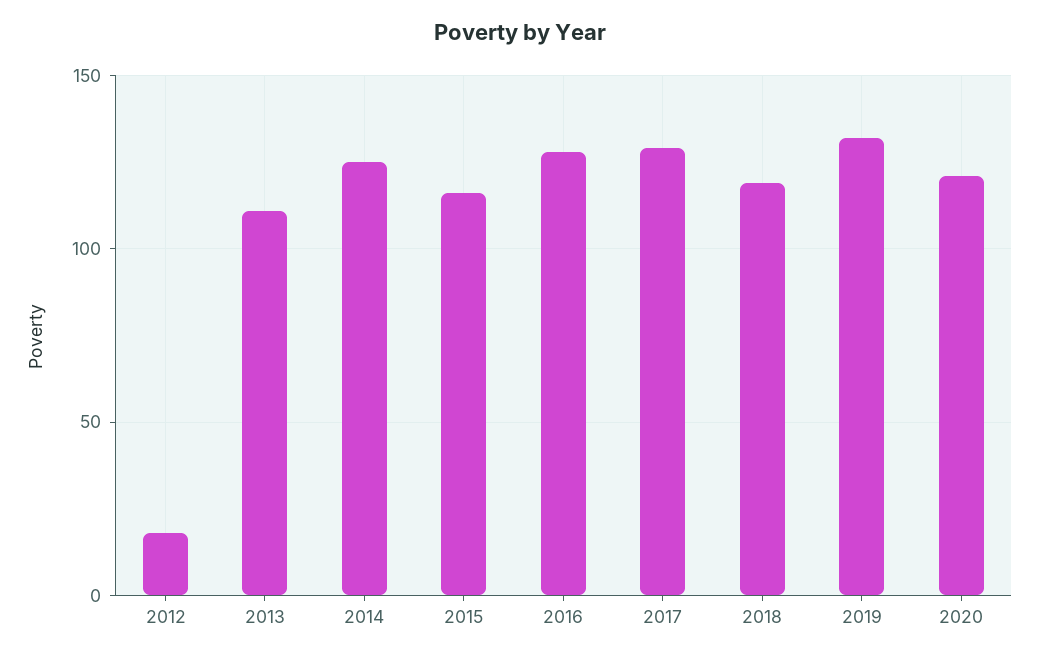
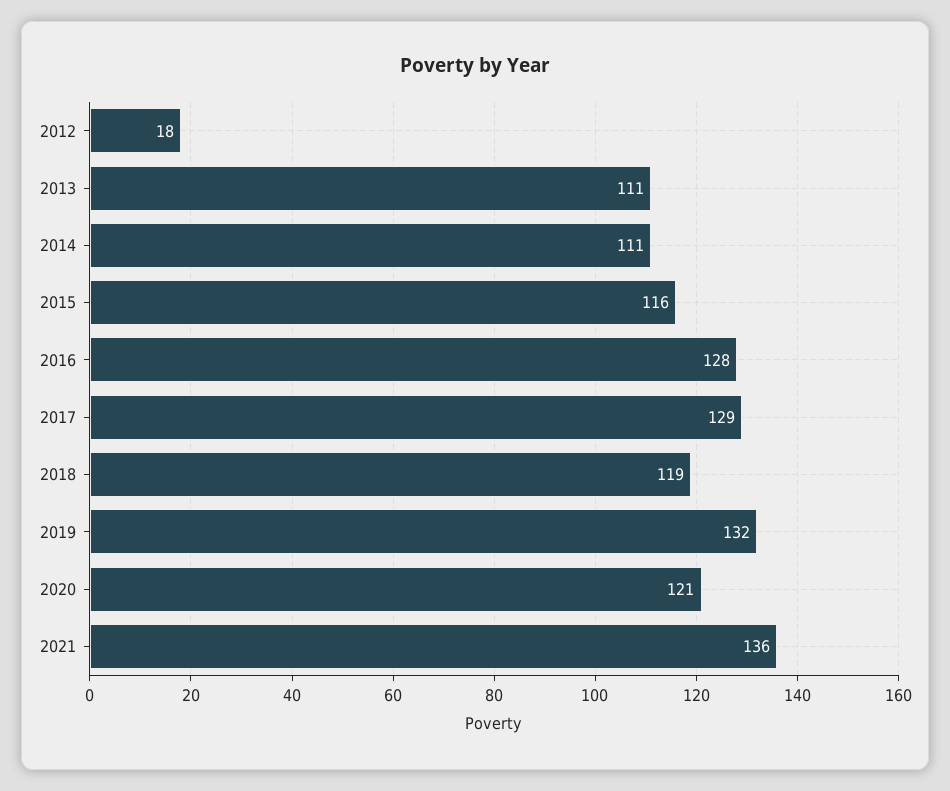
2014: 125 -> 111
2021: none -> 136

